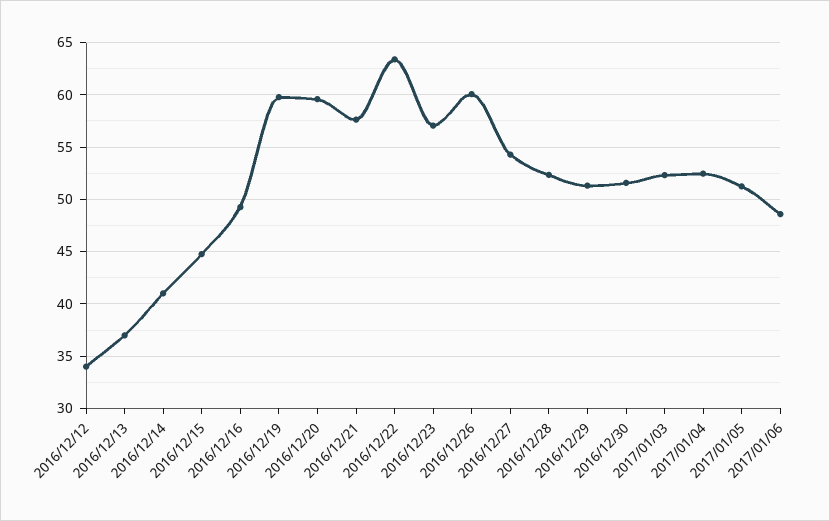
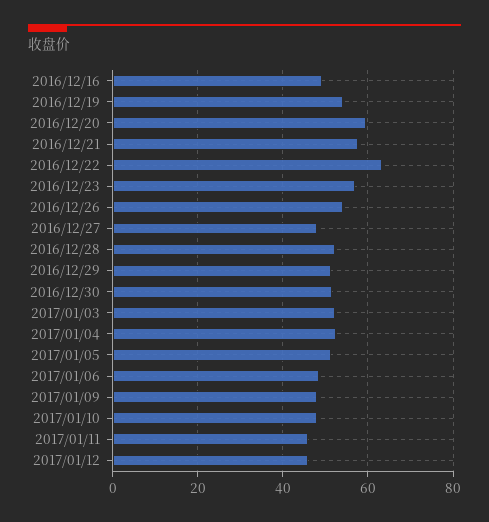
2016/12/12: 34 -> none
2016/12/13: 37 -> none
2016/12/14: 41 -> none
2016/12/15: 45 -> none
2016/12/19: 60 -> 54
2016/12/26: 60 -> 54
2016/12/27: 54 -> 48
2017/01/09: none -> 48
2017/01/10: none -> 48
2017/01/11: none -> 46
2017/01/12: none -> 46

